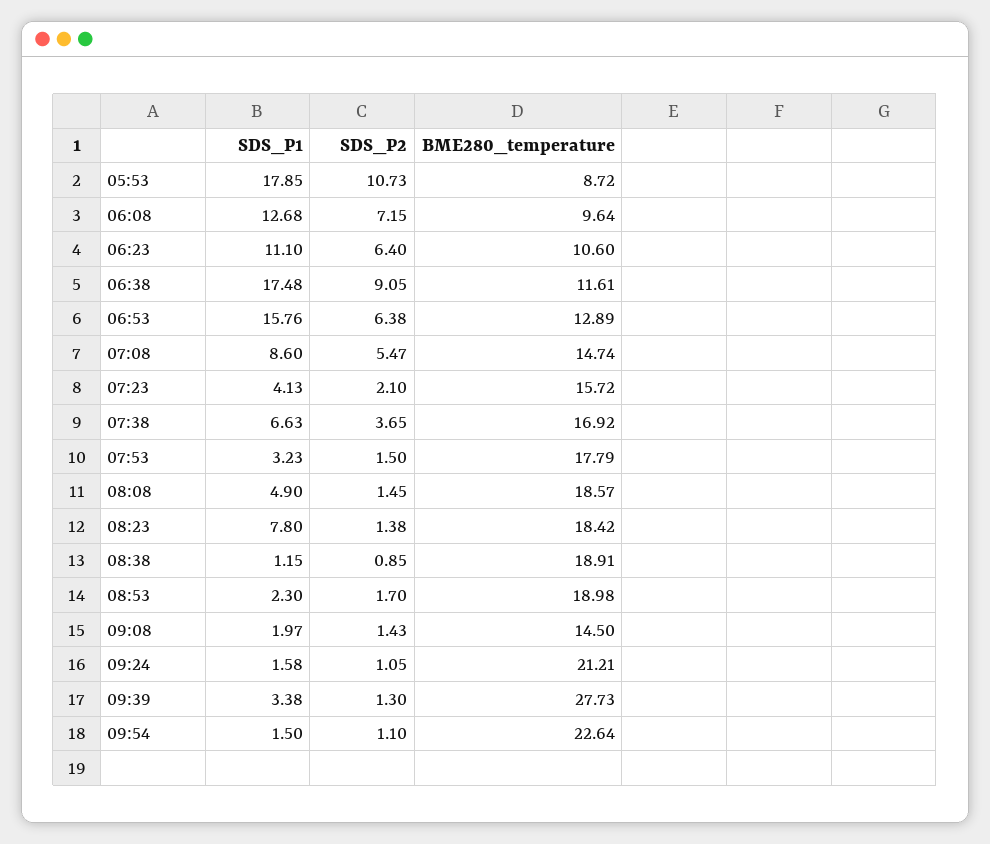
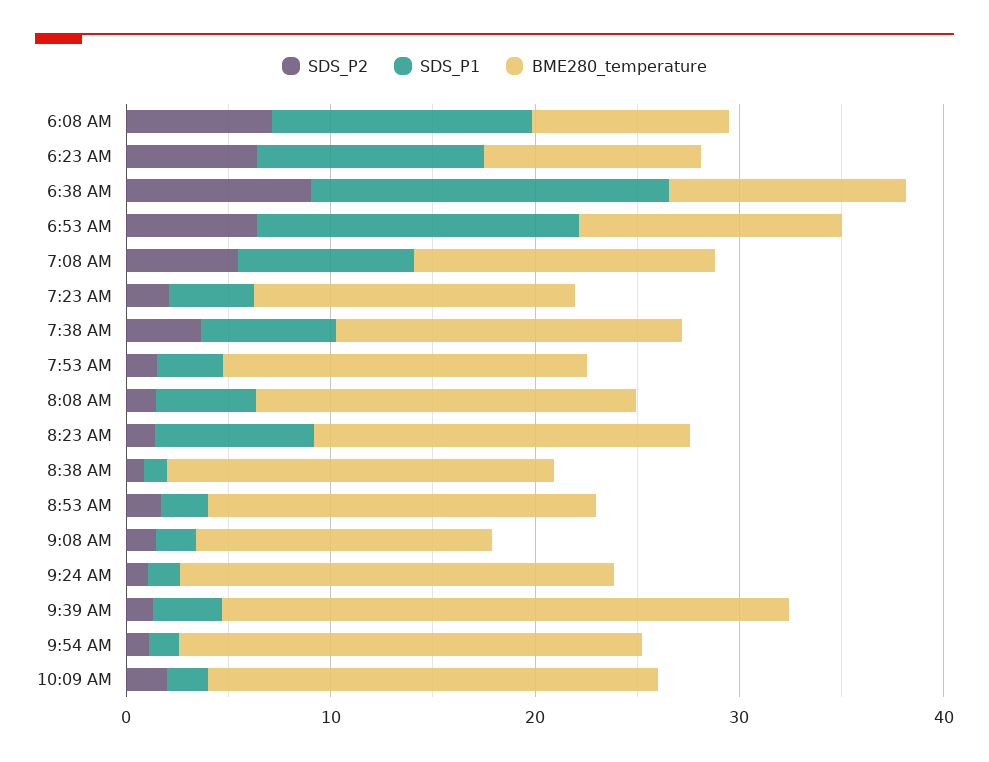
SDS_P1, 05:53: 17.85 -> none
SDS_P2, 05:53: 10.73 -> none
BME280_temperature, 05:53: 8.72 -> none
SDS_P2, 10:09 AM: none -> 2
SDS_P1, 10:09 AM: none -> 2
BME280_temperature, 10:09 AM: none -> 22

